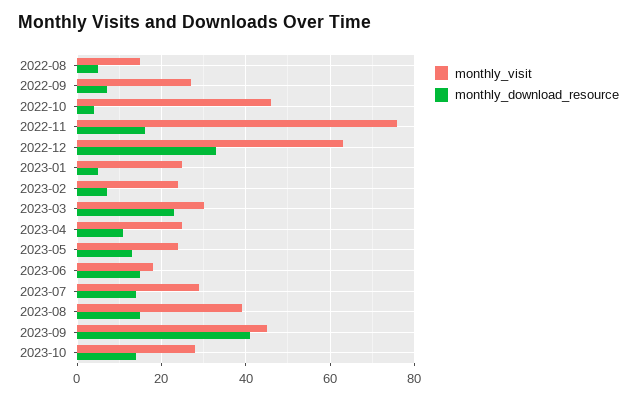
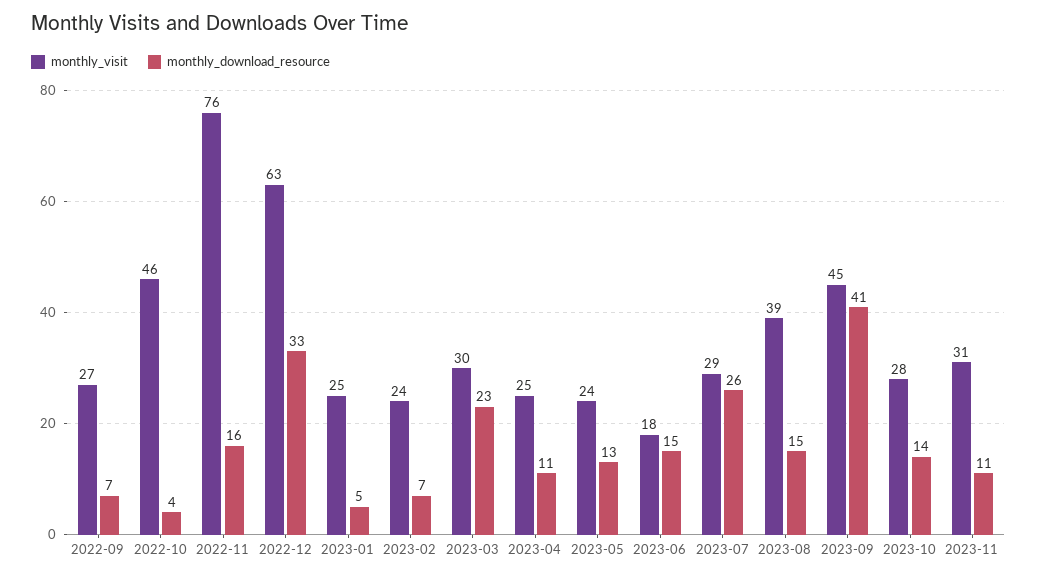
monthly_visit, 2022-08: 15 -> none
monthly_download_resource, 2022-08: 5 -> none
monthly_download_resource, 2023-07: 15 -> 26
monthly_visit, 2023-11: none -> 31
monthly_download_resource, 2023-11: none -> 11

